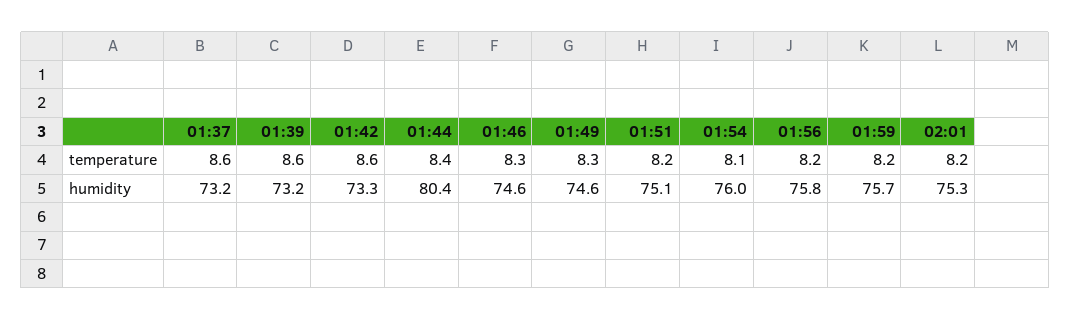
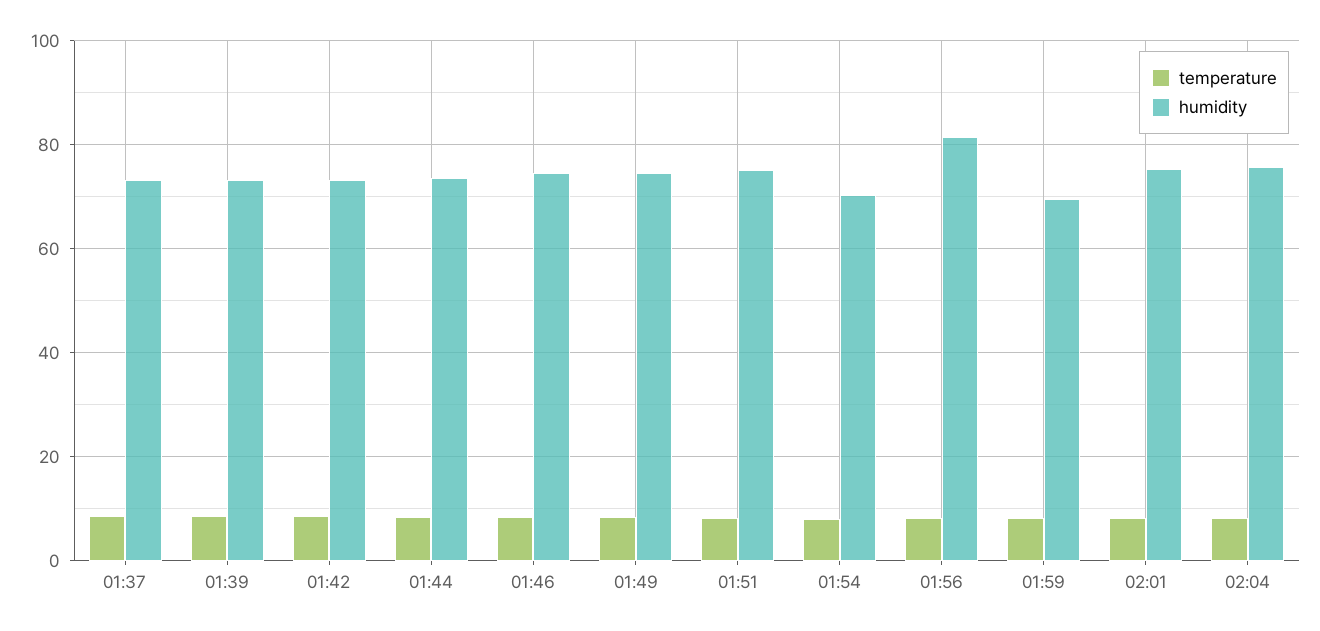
humidity, 01:44: 80.4 -> 74
humidity, 01:54: 76 -> 70
humidity, 01:56: 75.8 -> 82
humidity, 01:59: 75.7 -> 70
temperature, 02:04: none -> 8
humidity, 02:04: none -> 76

